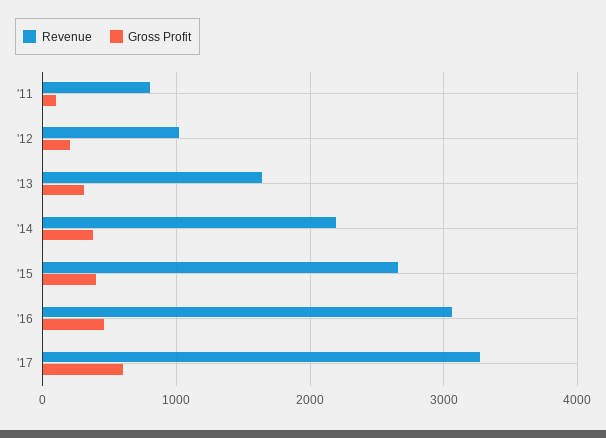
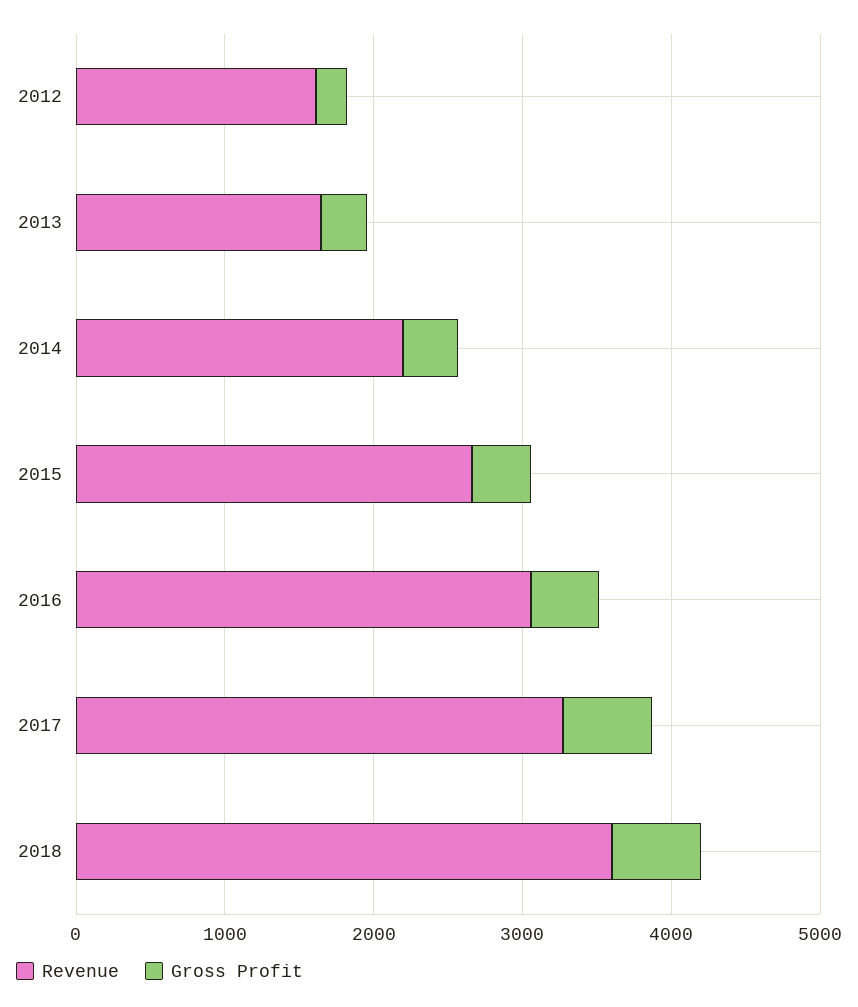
Revenue, '11: 800 -> none
Gross Profit, '11: 100 -> none
Revenue, '12: 1000 -> 1600
Revenue, 2018: none -> 3600
Gross Profit, 2018: none -> 600

